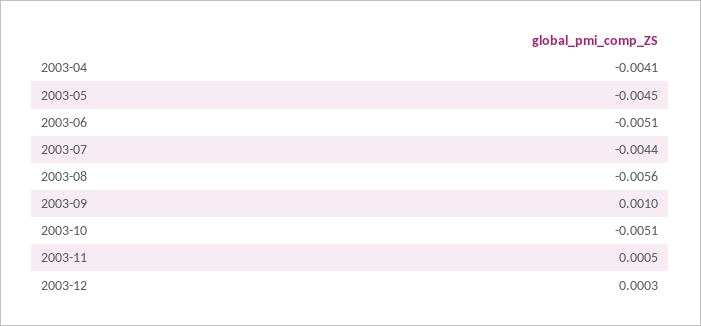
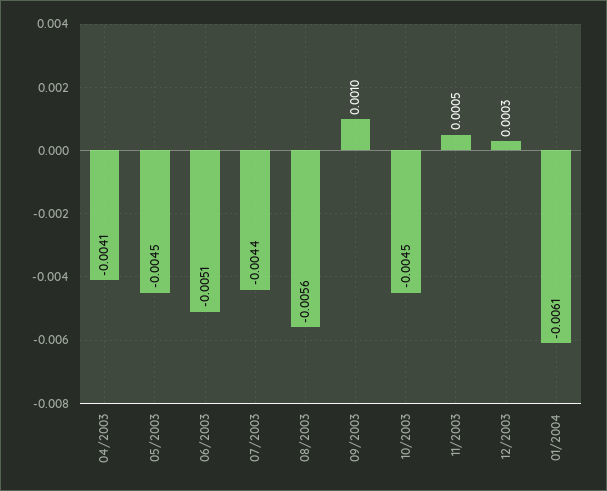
2003-10: -0.0051 -> -0.0045
01/2004: none -> -0.0061

